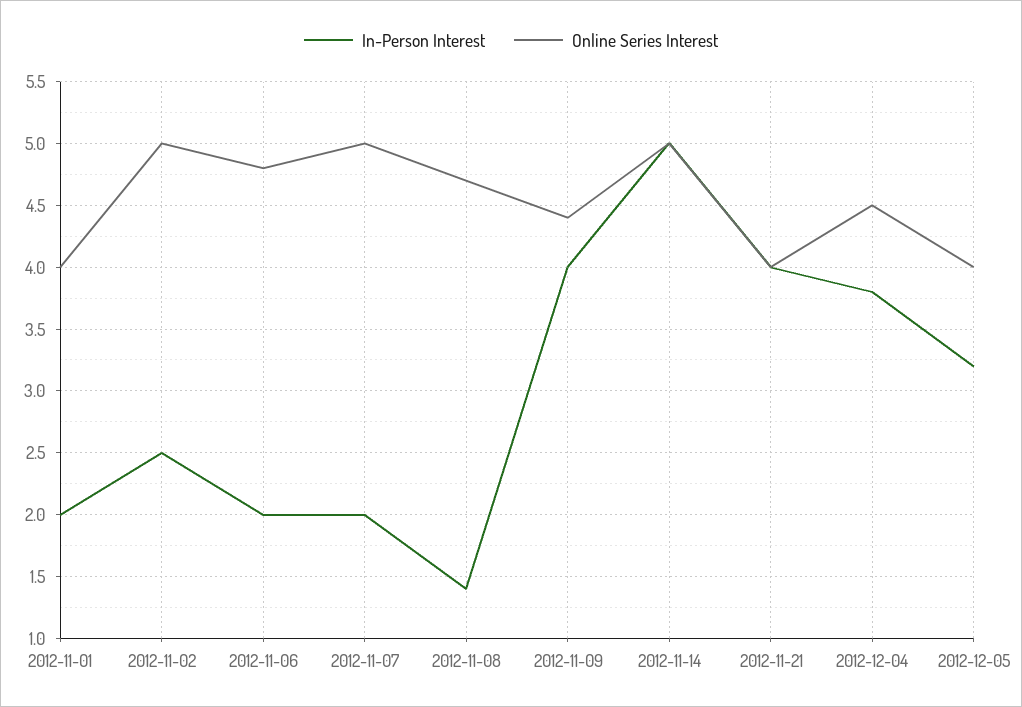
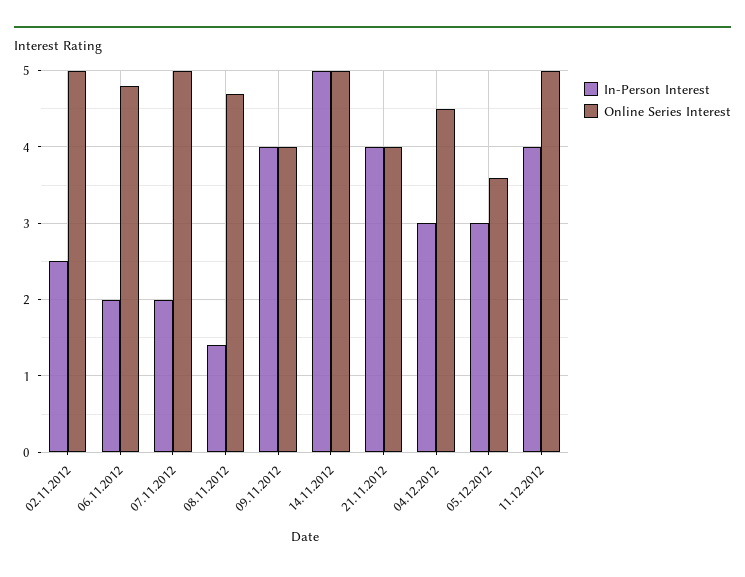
In-Person Interest, 2012-11-01: 2 -> none
Online Series Interest, 2012-11-01: 4 -> none
Online Series Interest, 2012-11-09: 4.4 -> 4
In-Person Interest, 2012-12-04: 3.8 -> 3
In-Person Interest, 2012-12-05: 3.2 -> 3
Online Series Interest, 2012-12-05: 4 -> 3.6
In-Person Interest, 11.12.2012: none -> 4
Online Series Interest, 11.12.2012: none -> 5

